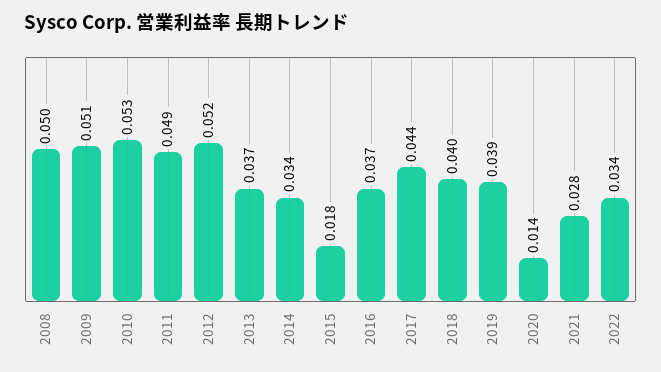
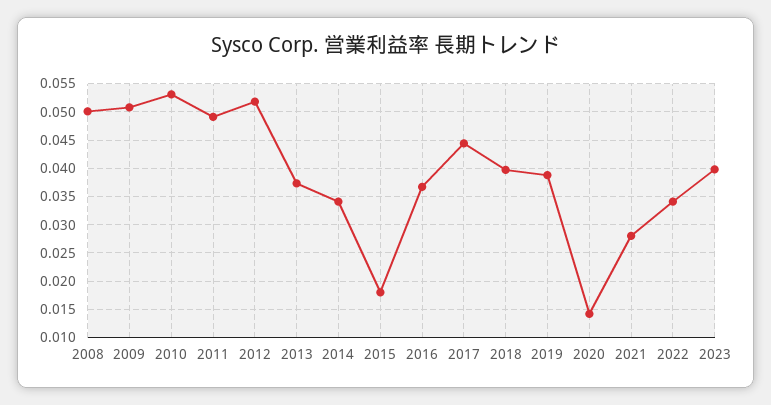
2023: none -> 0.04

